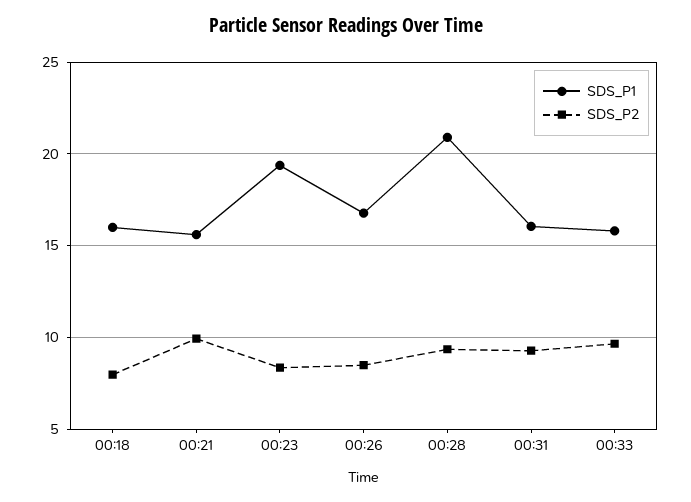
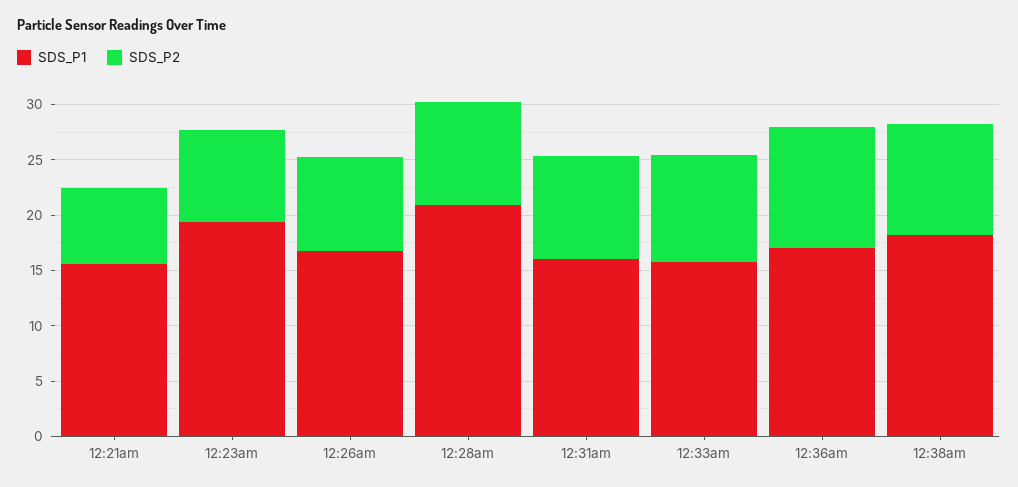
SDS_P1, 00:18: 16 -> none
SDS_P2, 00:18: 8 -> none
SDS_P2, 00:21: 10 -> 7
SDS_P1, 12:36am: none -> 17
SDS_P2, 12:36am: none -> 11
SDS_P1, 12:38am: none -> 18
SDS_P2, 12:38am: none -> 10

